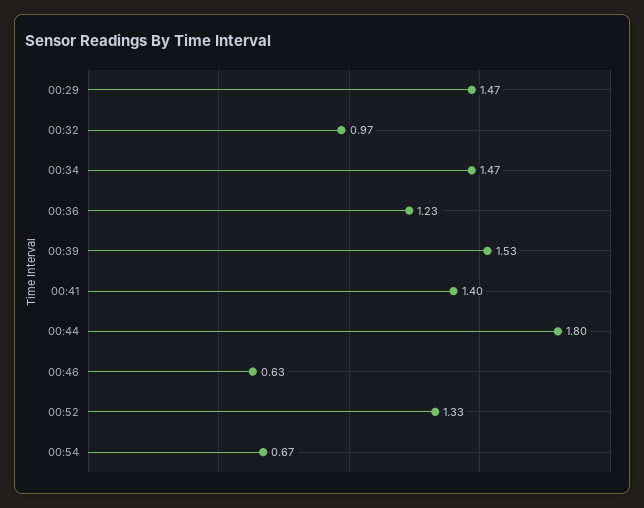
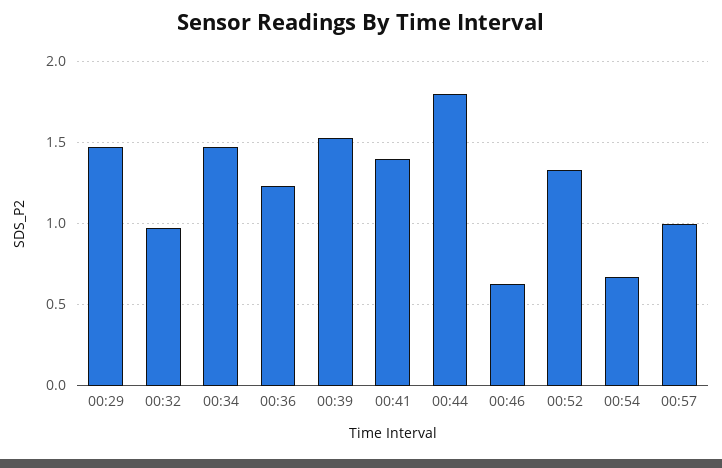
00:57: none -> 1

